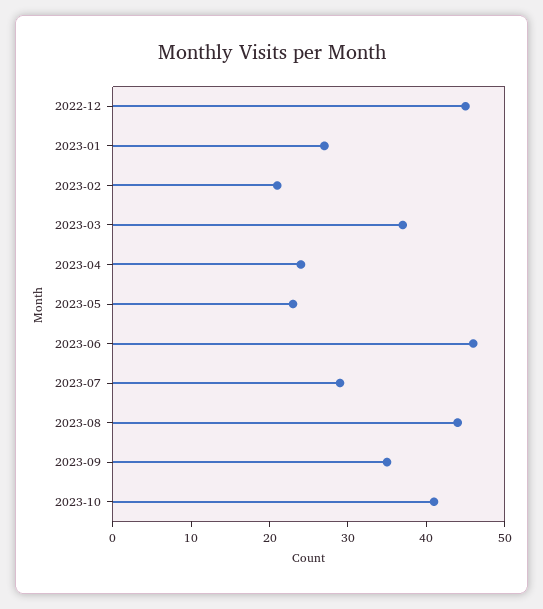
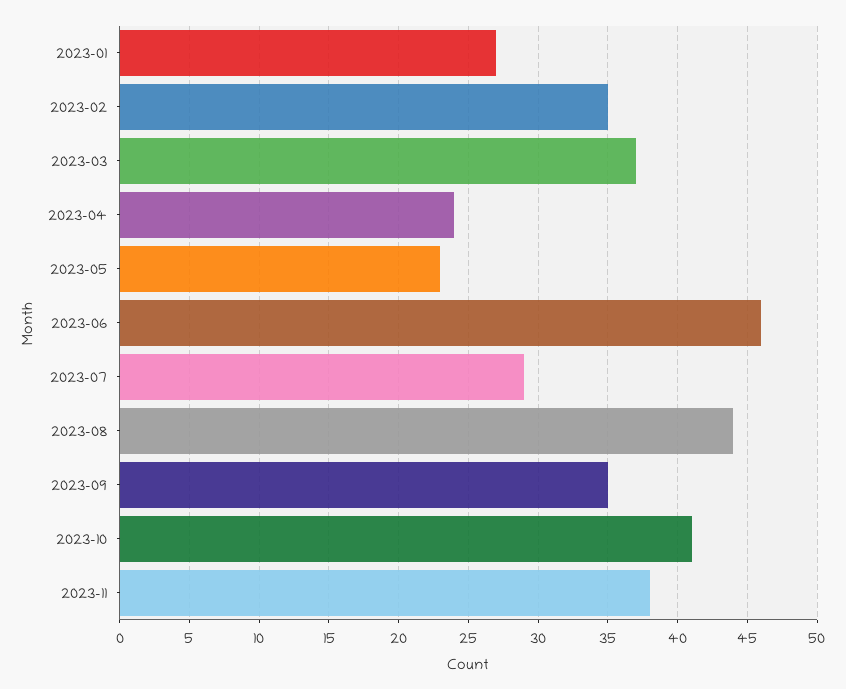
2022-12: 45 -> none
2023-02: 20 -> 35
2023-11: none -> 38

